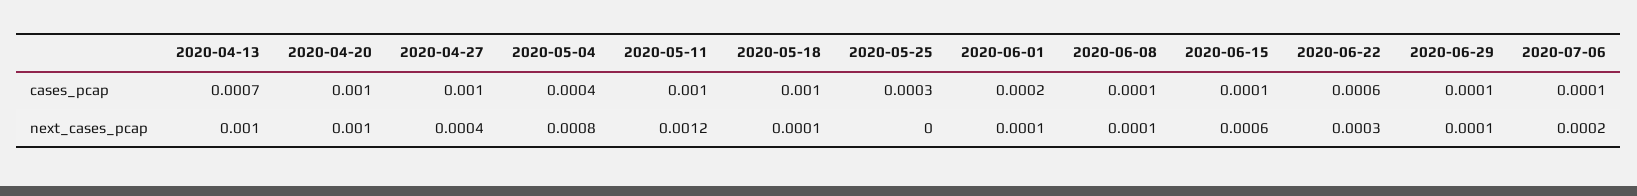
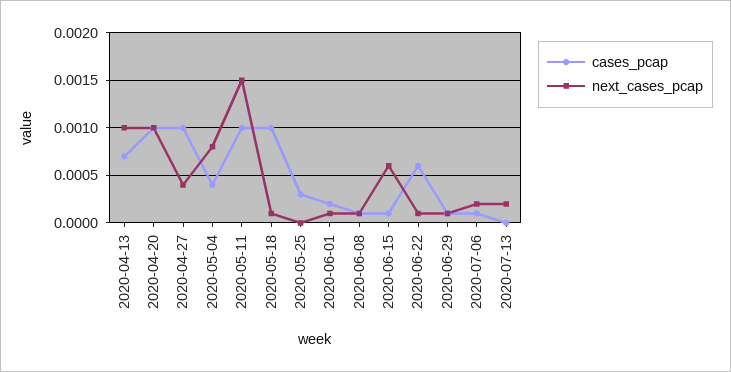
next_cases_pcap, 2020-05-11: 0.0012 -> 0.0015
next_cases_pcap, 2020-06-22: 0.0003 -> 0.0001
cases_pcap, 2020-07-13: none -> 0
next_cases_pcap, 2020-07-13: none -> 0.0002

